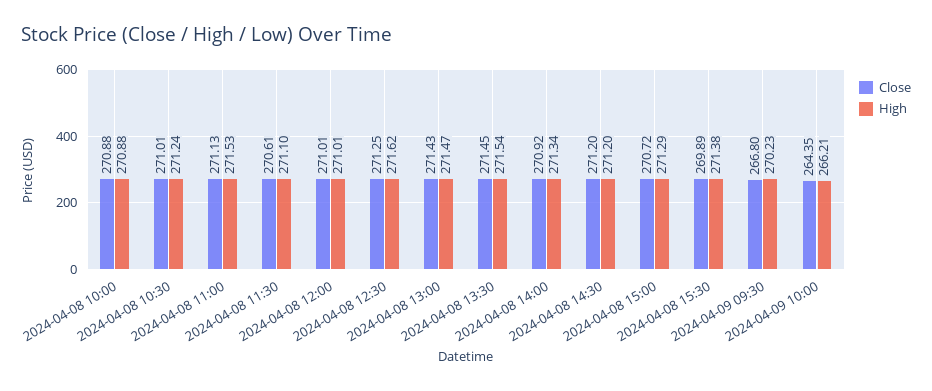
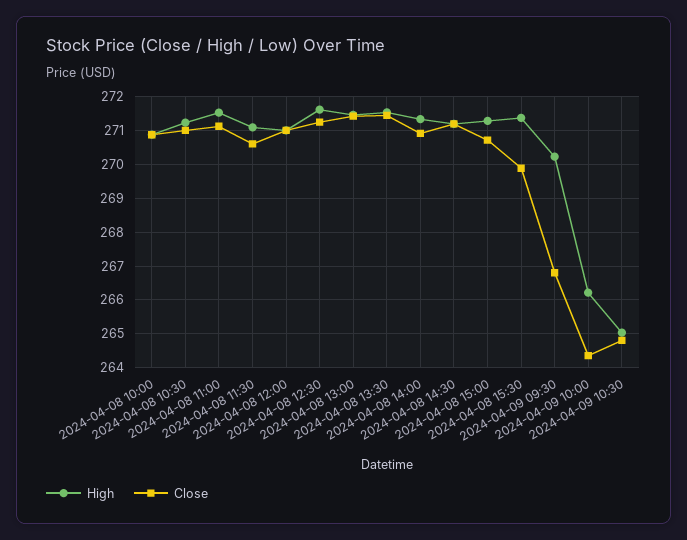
High, 2024-04-09 10:30: none -> 265
Close, 2024-04-09 10:30: none -> 264.8

